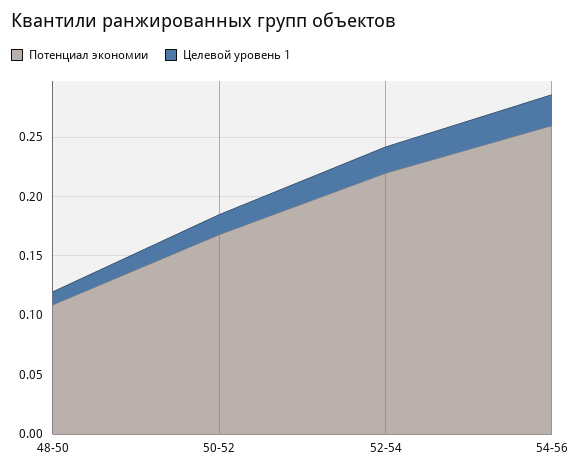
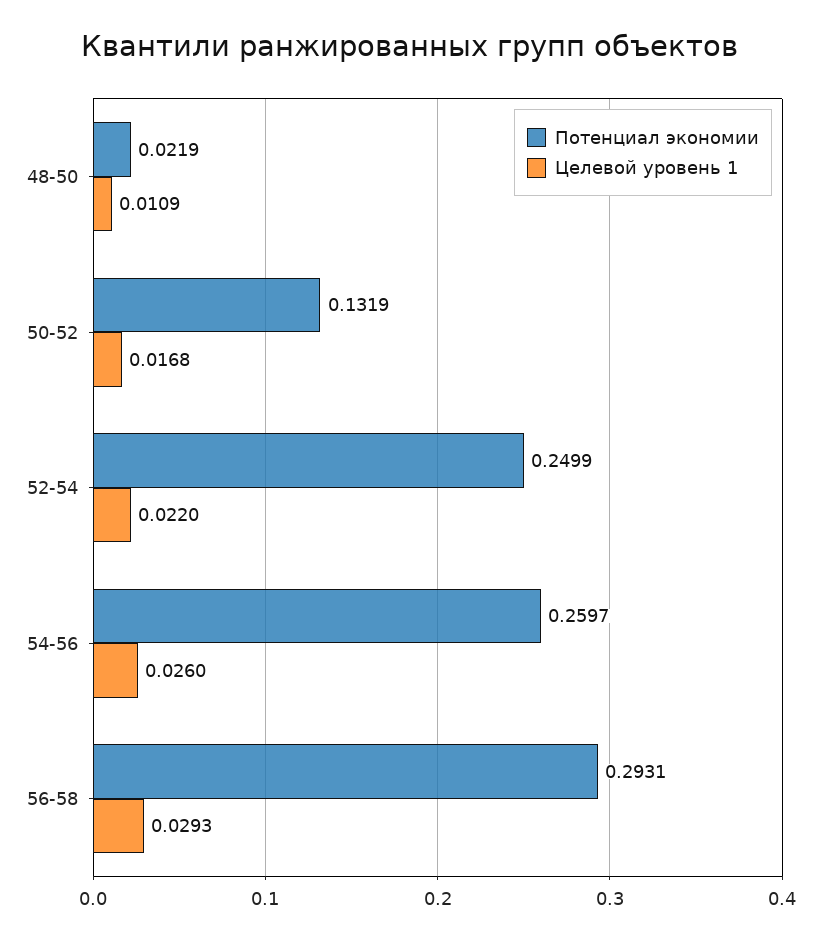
Потенциал экономии, 48-50: 0.11 -> 0.0219
Потенциал экономии, 50-52: 0.17 -> 0.1319
Потенциал экономии, 52-54: 0.22 -> 0.2499
Потенциал экономии, 56-58: none -> 0.2931
Целевой уровень 1, 56-58: none -> 0.0293

